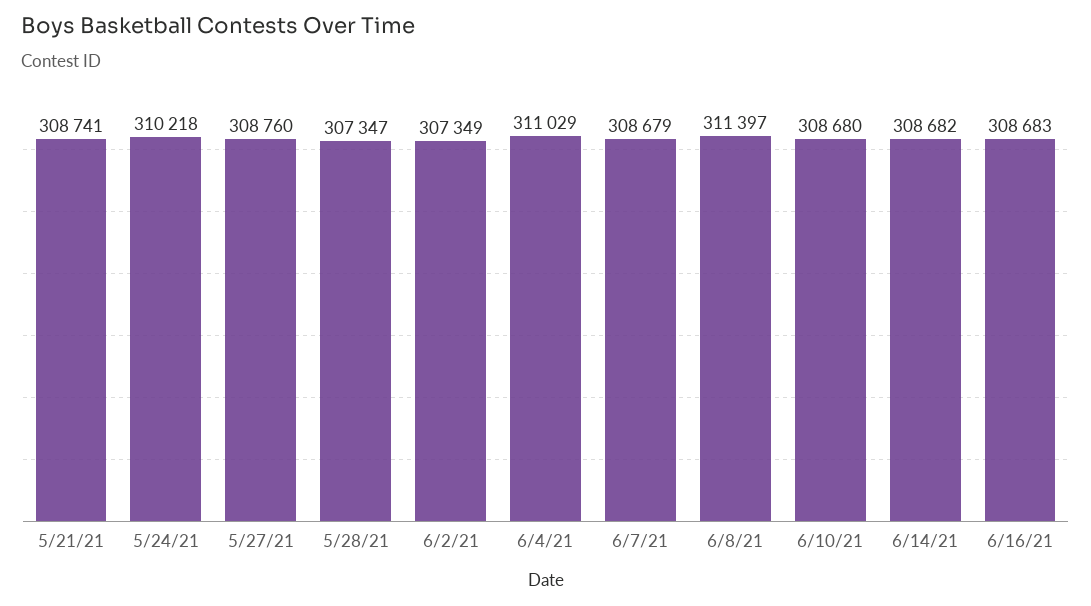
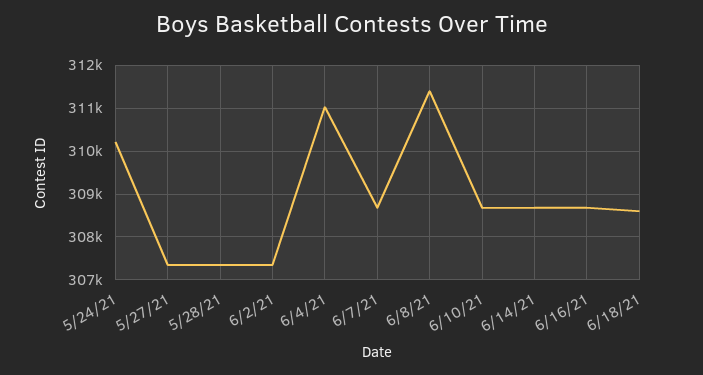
5/21/21: 308741 -> none
5/27/21: 308760 -> 307400
6/18/21: none -> 308600

